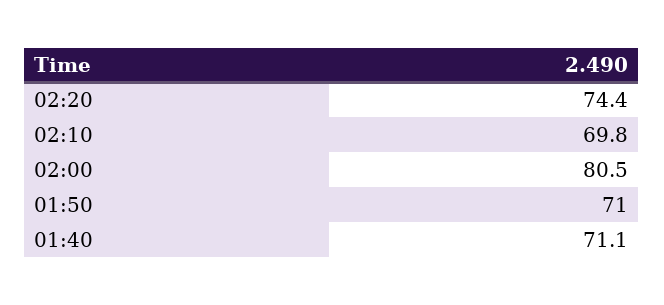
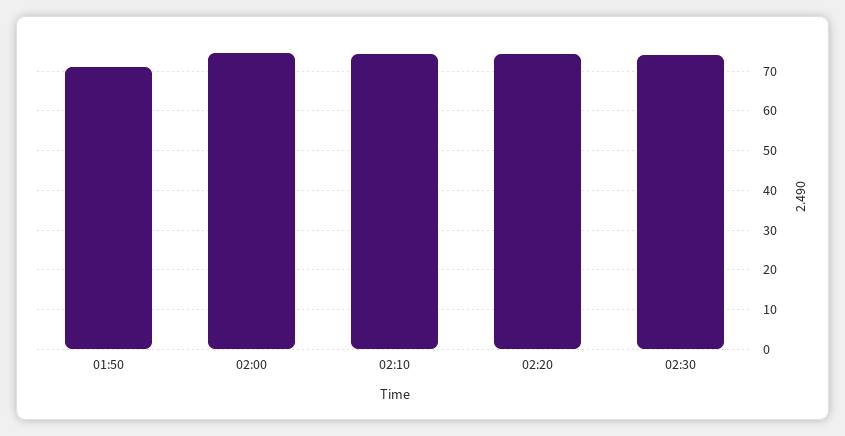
02:10: 69.8 -> 74
02:00: 80.5 -> 74
01:40: 71.1 -> none
02:30: none -> 74

